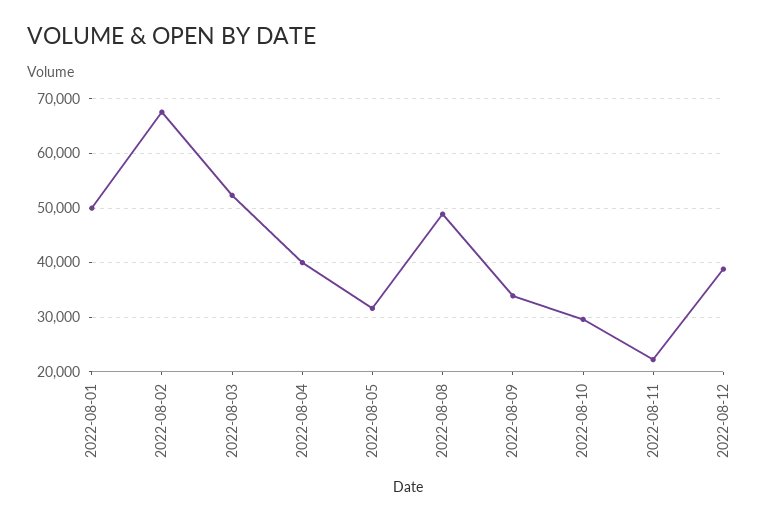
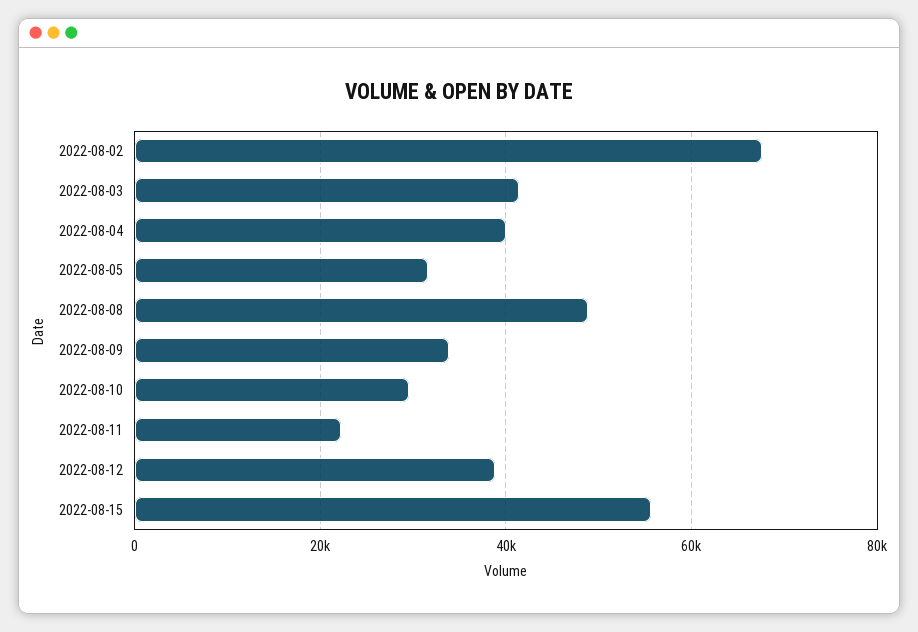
2022-08-01: 50000 -> none
2022-08-03: 52000 -> 42000
2022-08-15: none -> 56000

